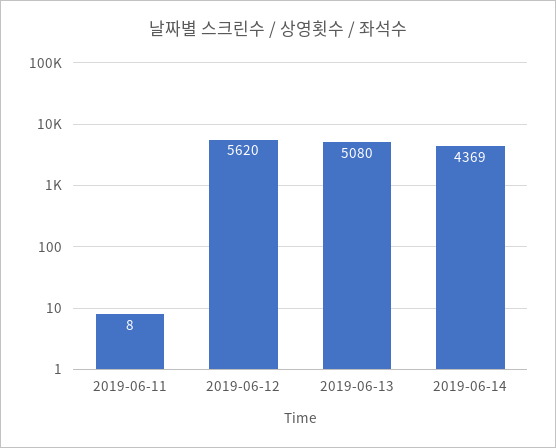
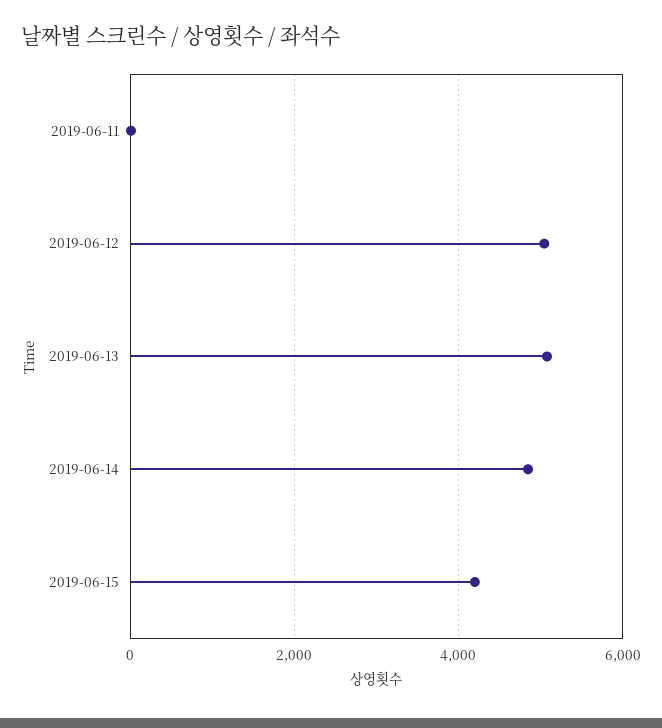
2019-06-12: 5620 -> 5000
2019-06-14: 4369 -> 4800
2019-06-15: none -> 4200

